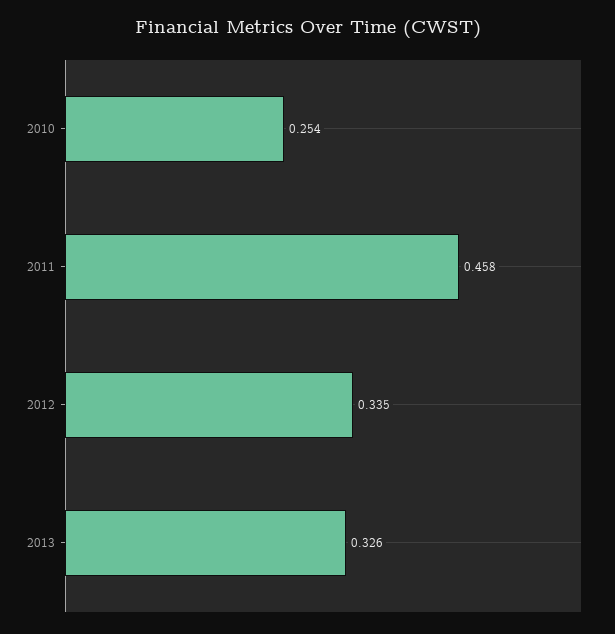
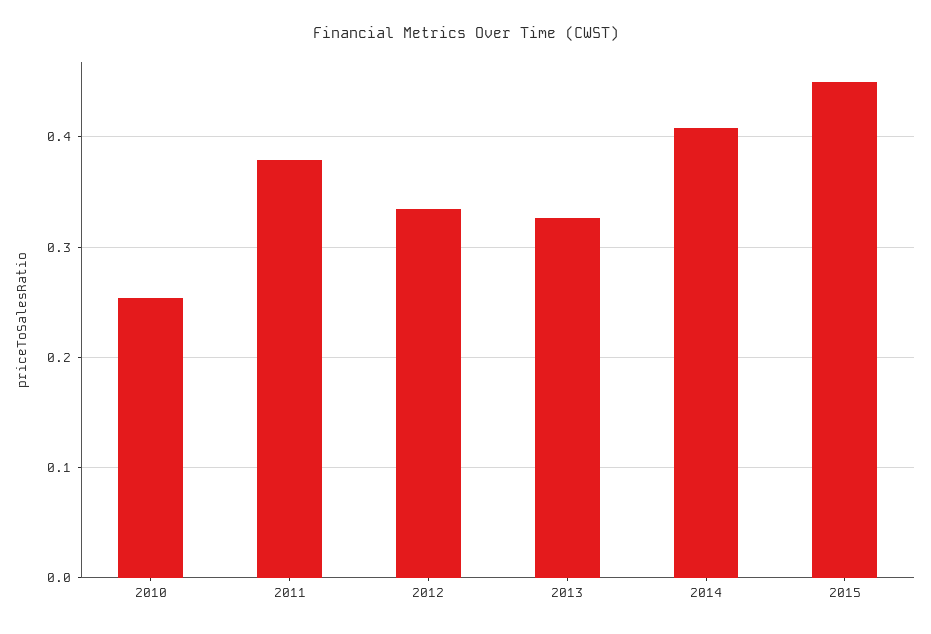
2011: 0.458 -> 0.38
2014: none -> 0.41
2015: none -> 0.45

